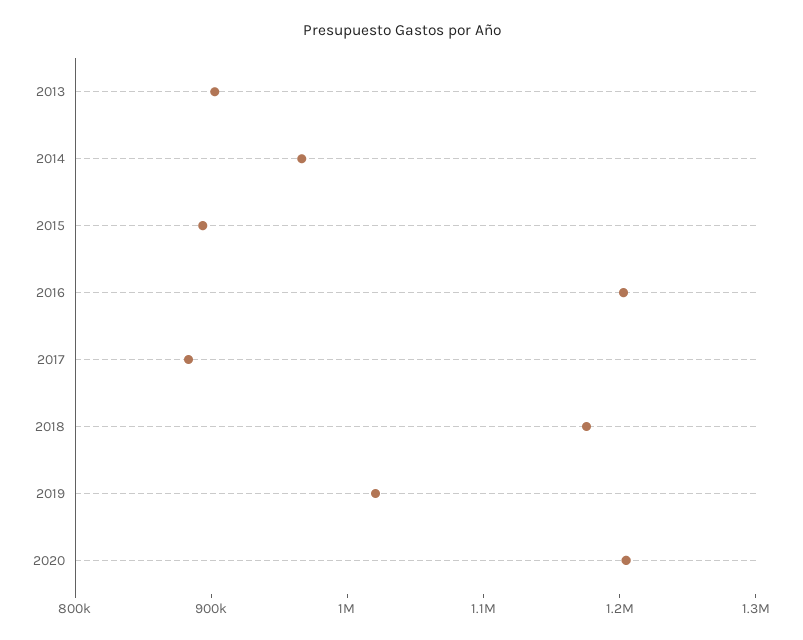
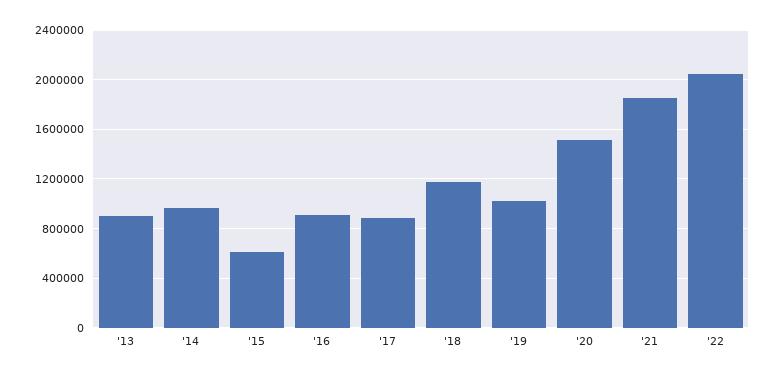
2015: 900000 -> 600000
2016: 1200000 -> 900000
2020: 1200000 -> 1500000
'21: none -> 1850000
'22: none -> 2050000

